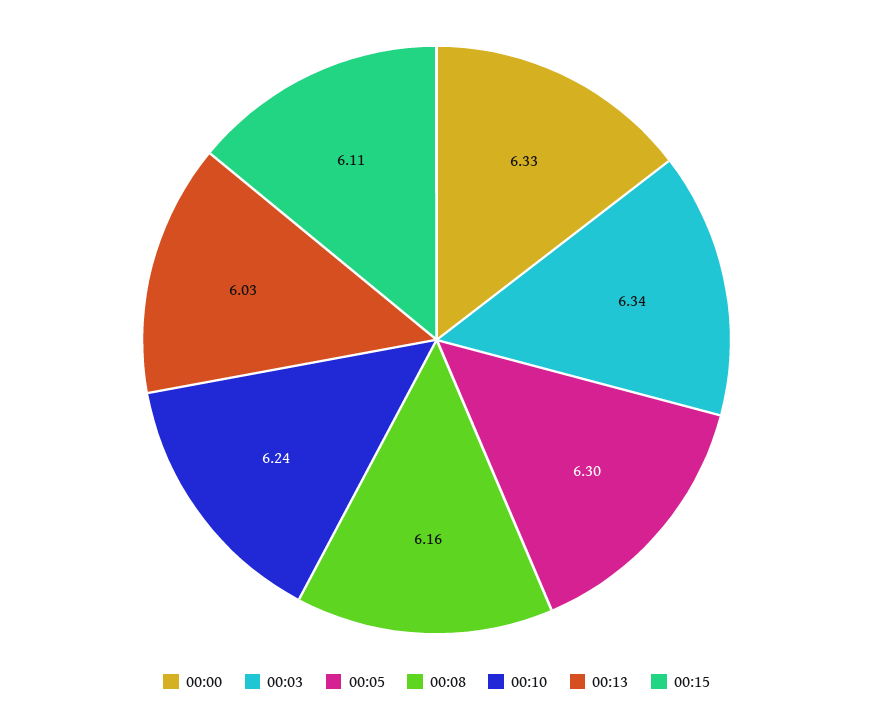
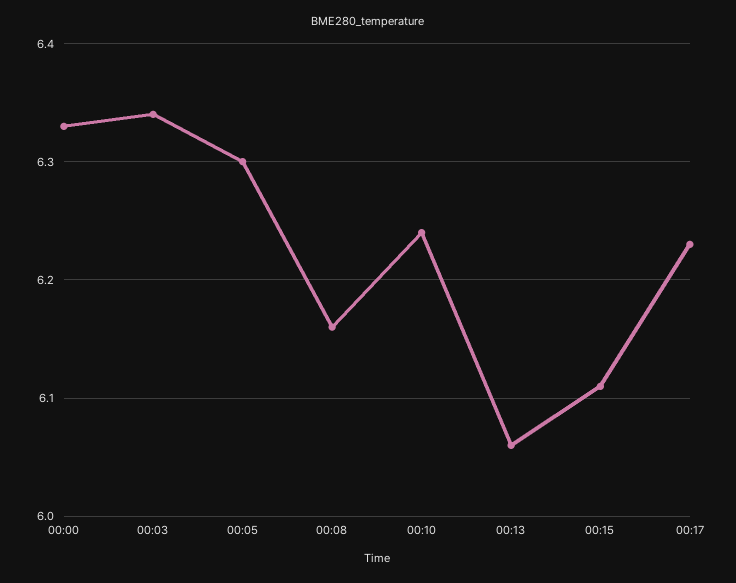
00:13: 6.03 -> 6.06
00:17: none -> 6.23

